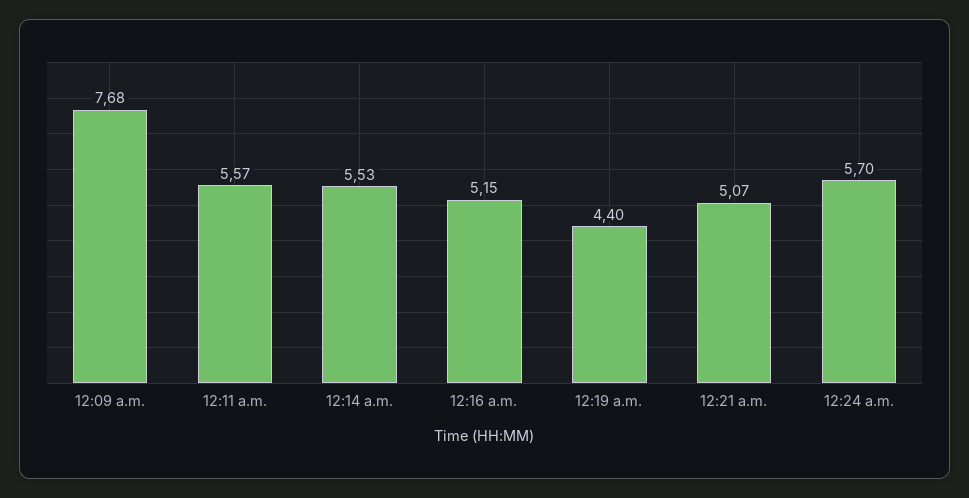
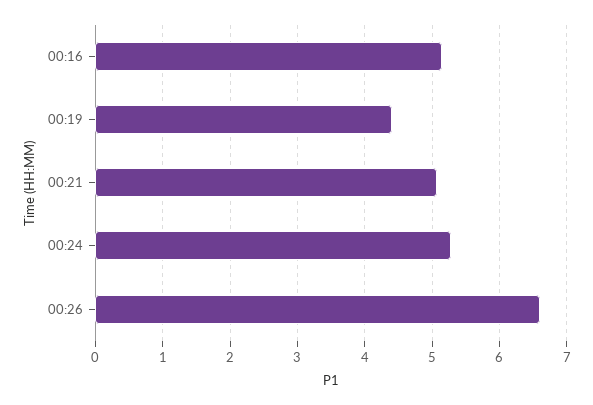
12:09 a.m.: 7.68 -> none
12:11 a.m.: 5.57 -> none
12:14 a.m.: 5.53 -> none
12:24 a.m.: 5.7 -> 5.3
00:26: none -> 6.6

